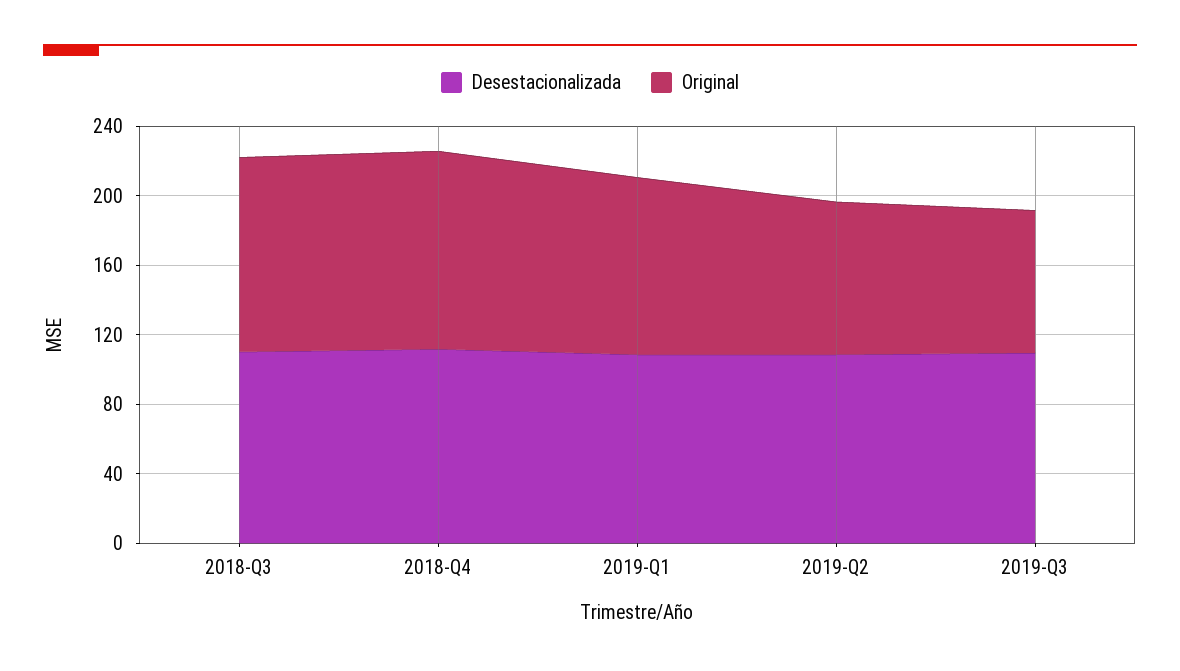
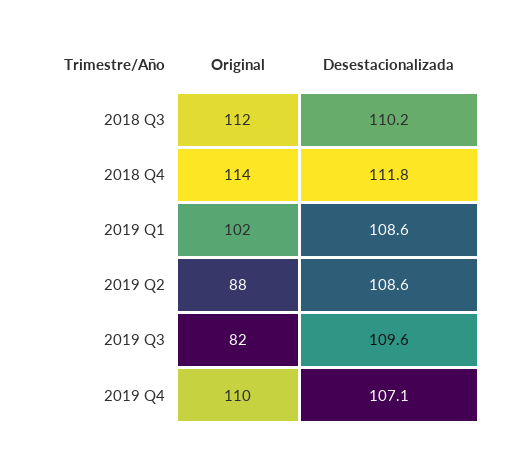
Original, 2019 Q4: none -> 110
Desestacionalizada, 2019 Q4: none -> 107.1

